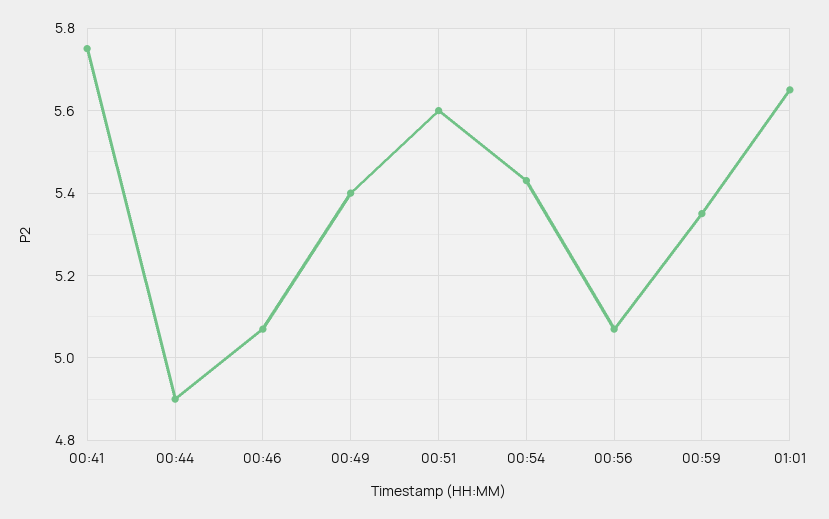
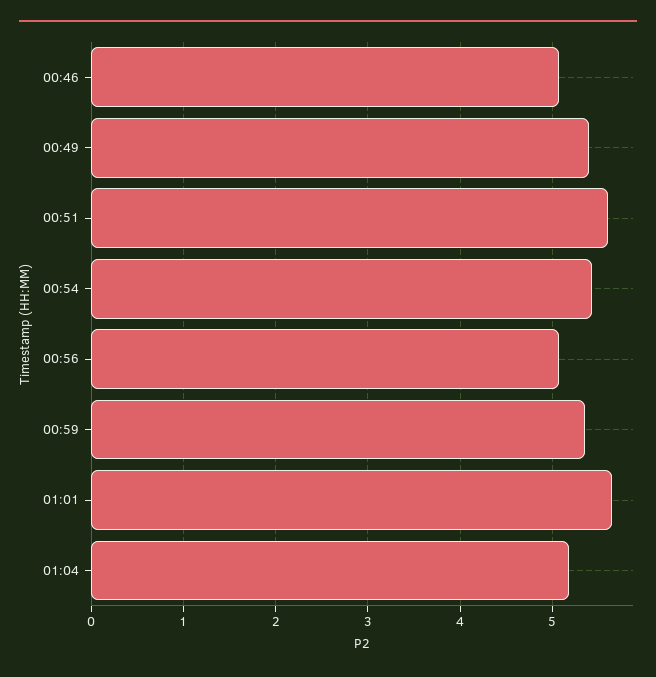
00:41: 5.75 -> none
00:44: 4.9 -> none
01:04: none -> 5.2

